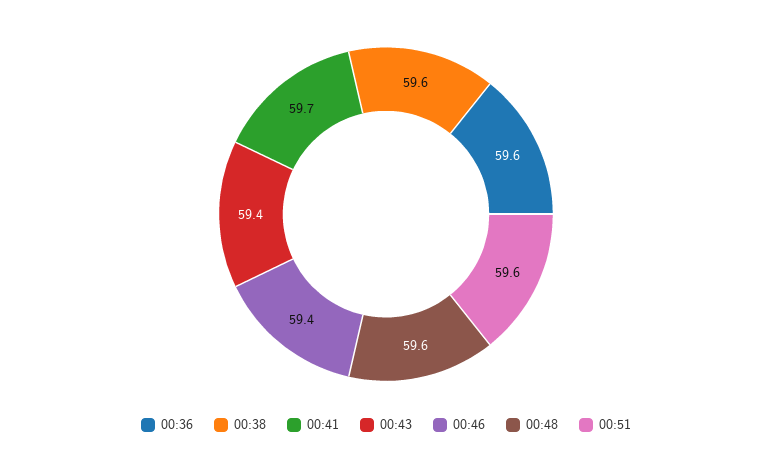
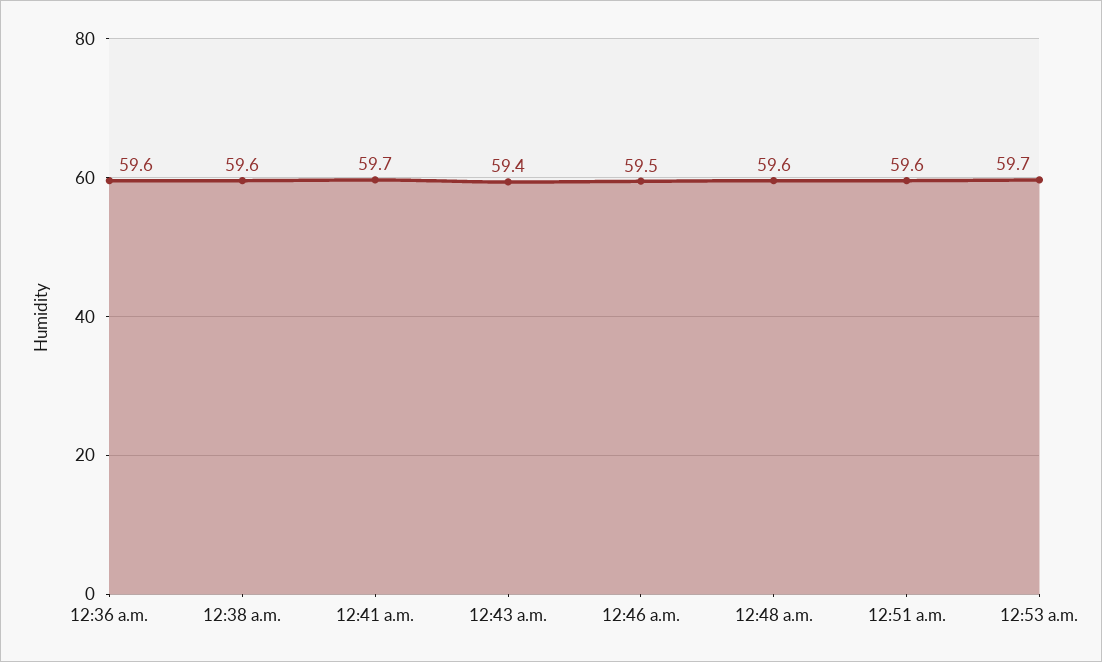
00:46: 59.4 -> 59.5
12:53 a.m.: none -> 59.7

